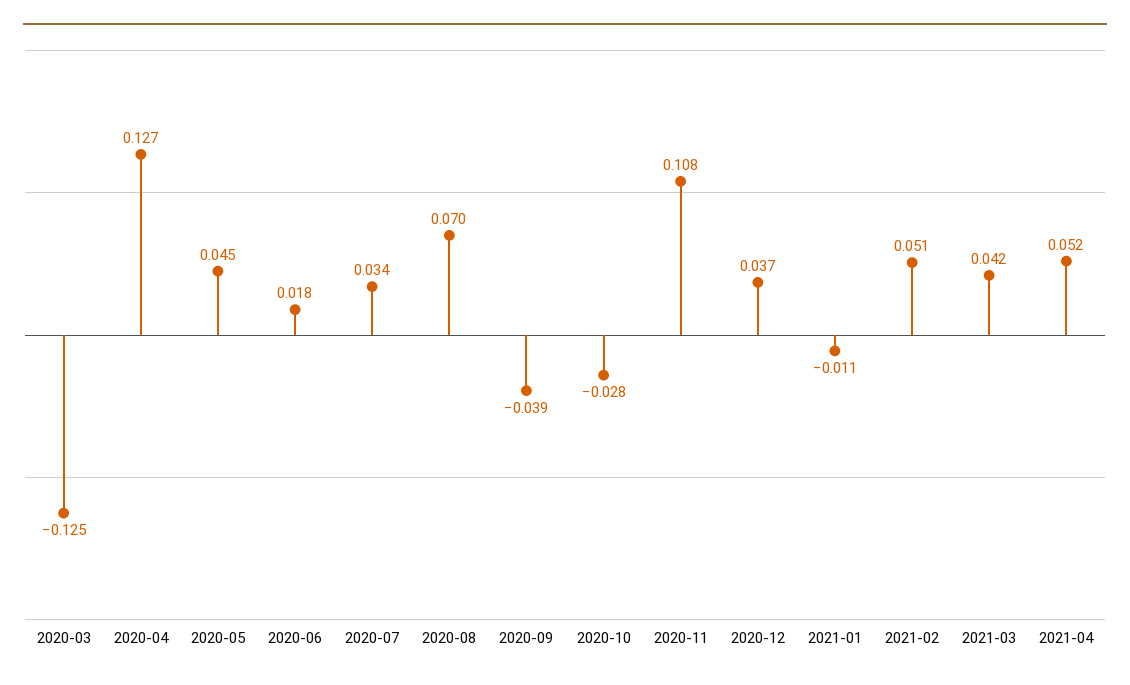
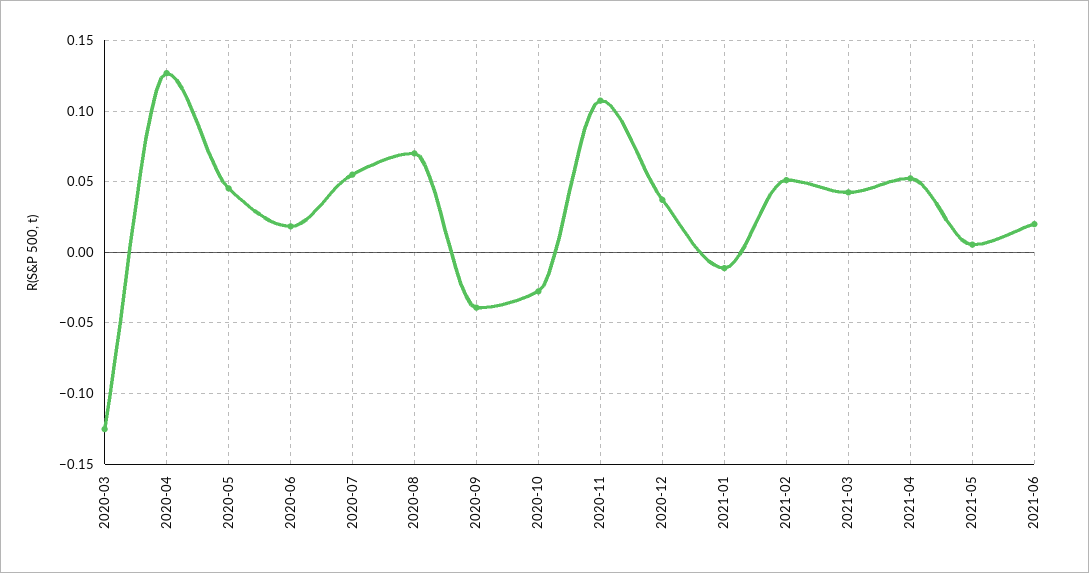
2020-07: 0.034 -> 0.055
2021-05: none -> 0.005
2021-06: none -> 0.02

